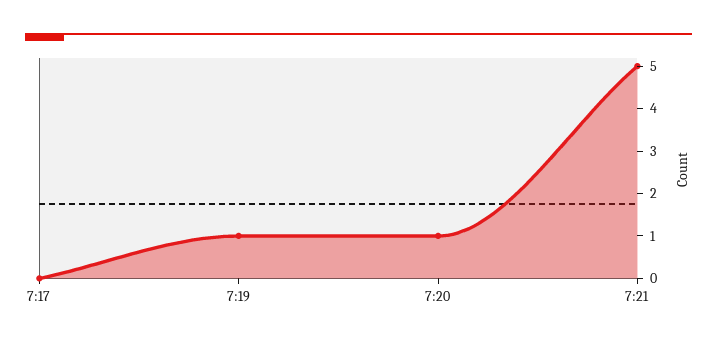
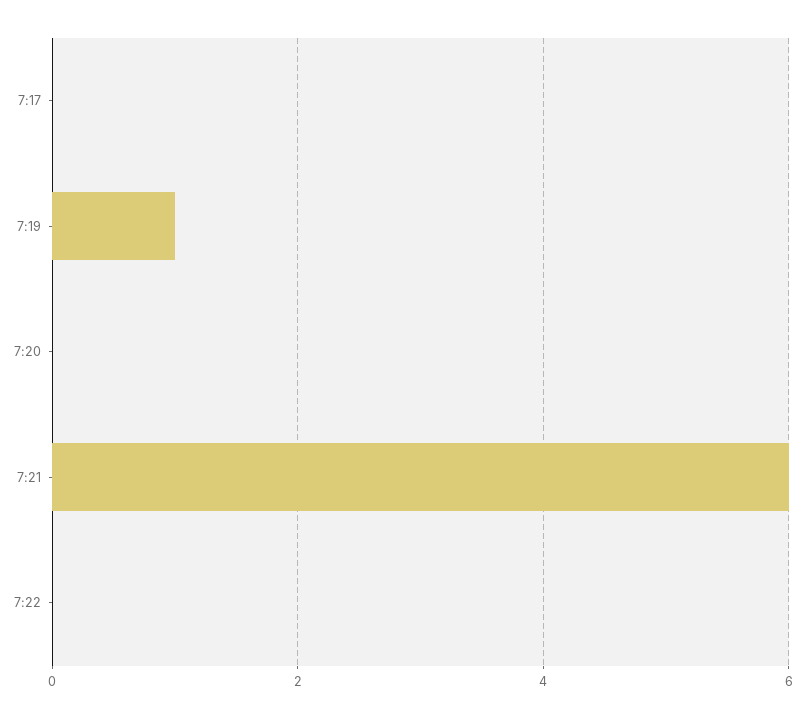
7:20: 1 -> 0
7:21: 5 -> 6
7:22: none -> 0

